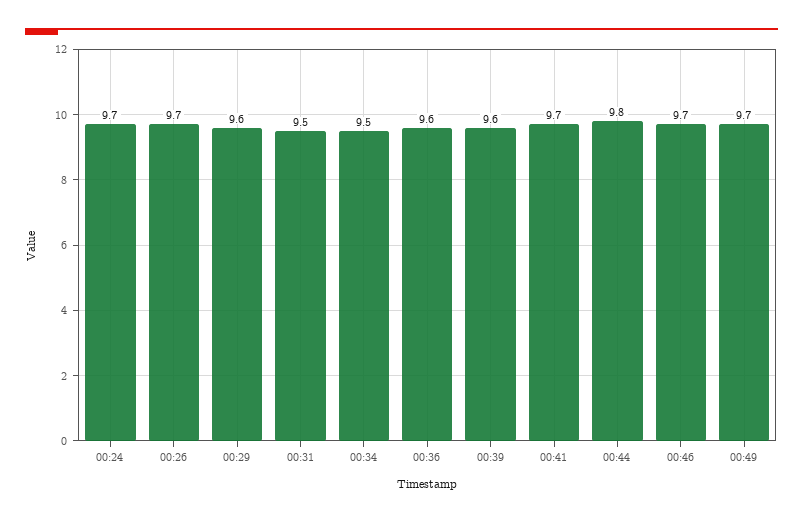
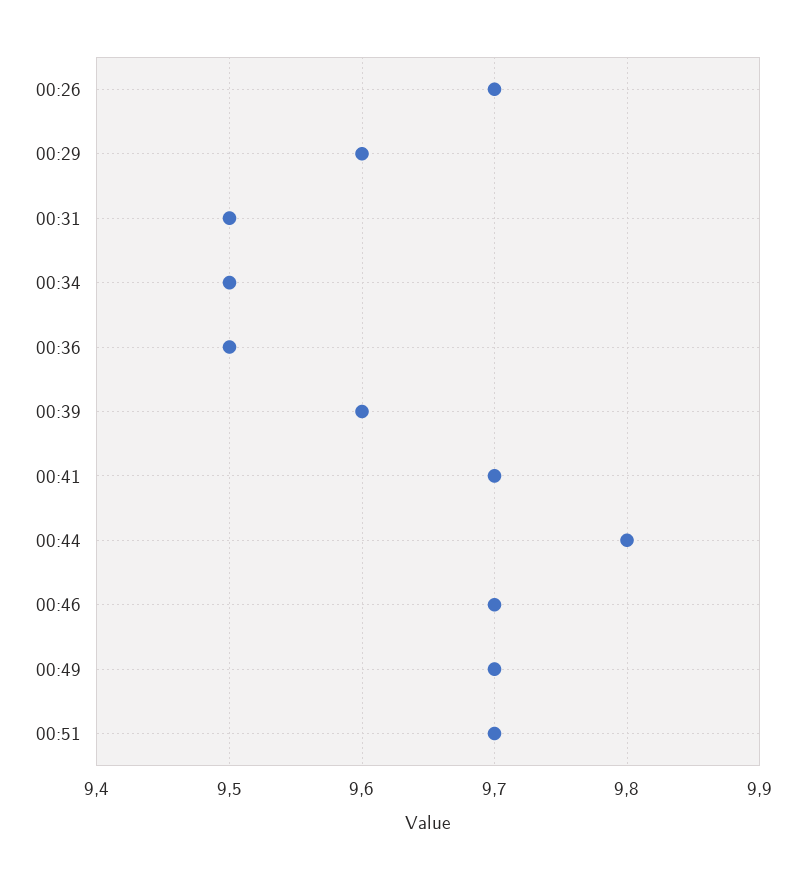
00:24: 9.7 -> none
00:36: 9.6 -> 9.5
00:51: none -> 9.7

